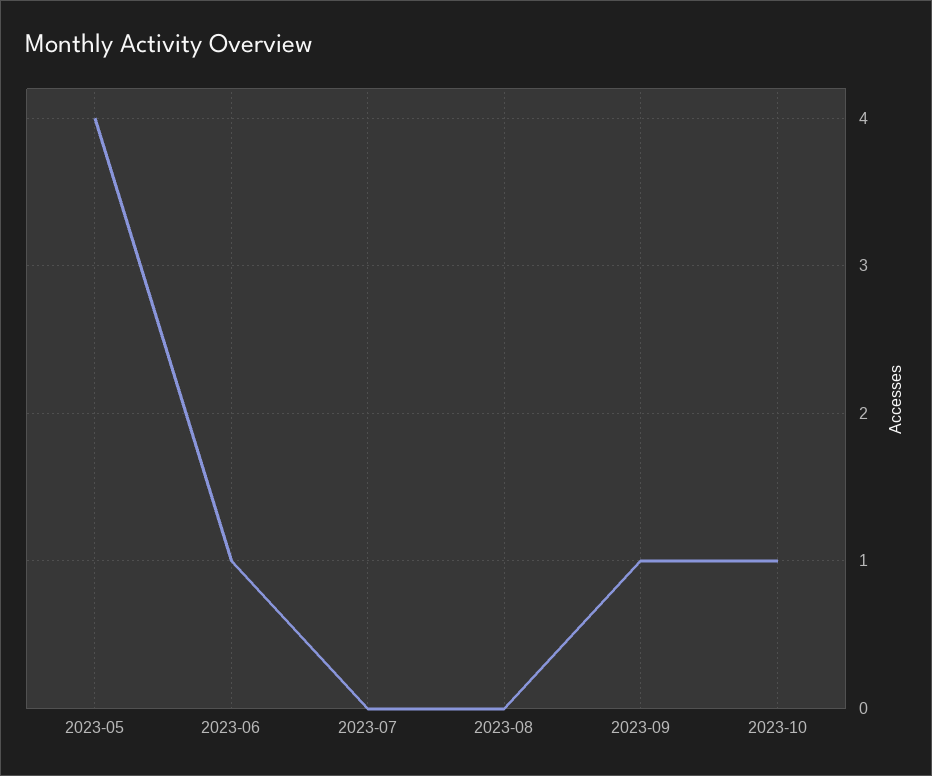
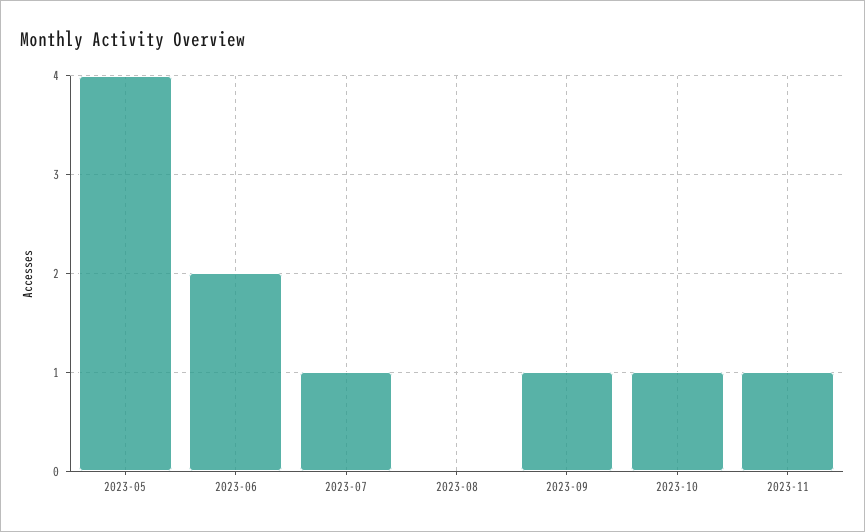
2023-06: 1 -> 2
2023-07: 0 -> 1
2023-11: none -> 1

